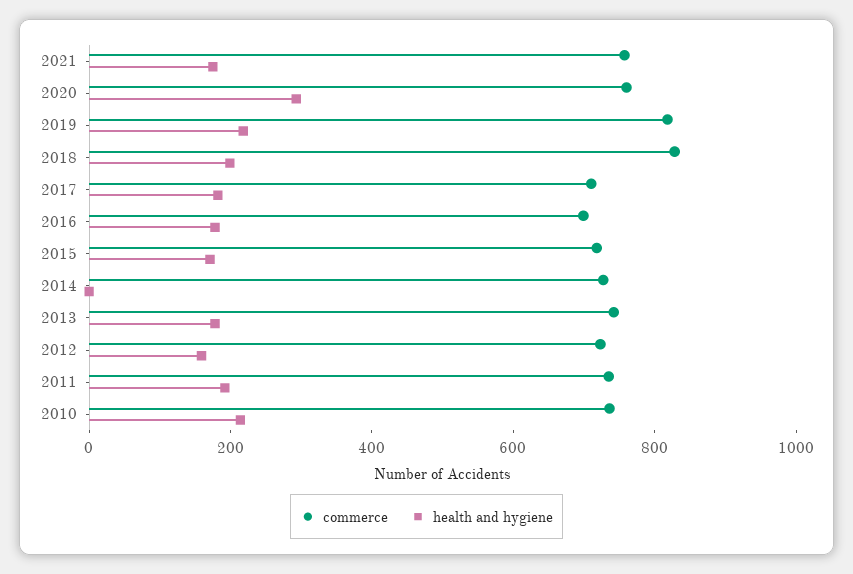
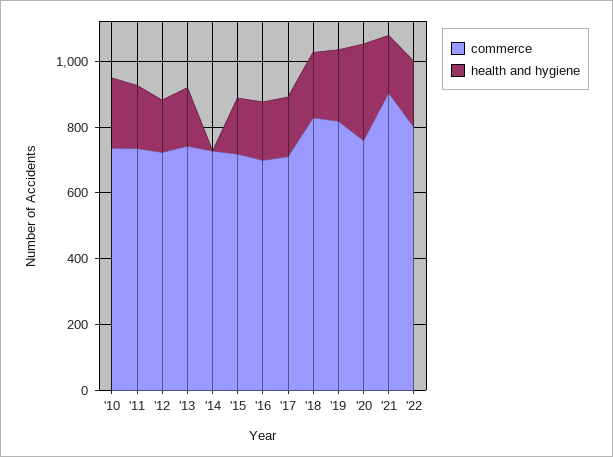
commerce, 2021: 750 -> 900
commerce, '22: none -> 800
health and hygiene, '22: none -> 200

